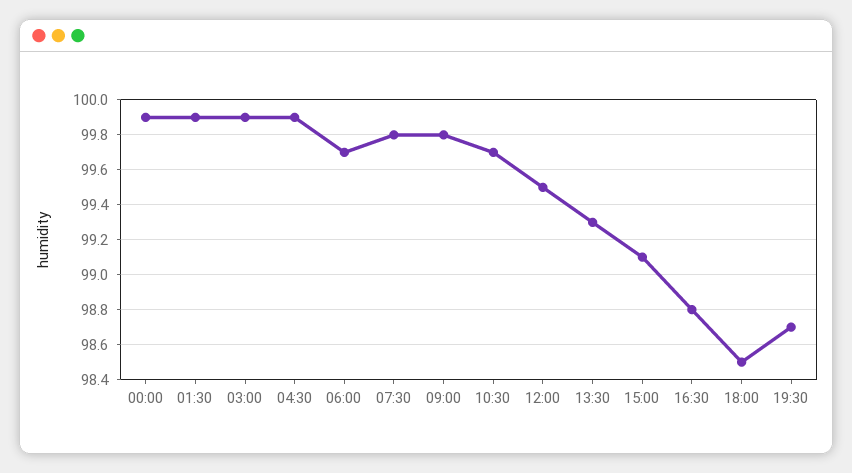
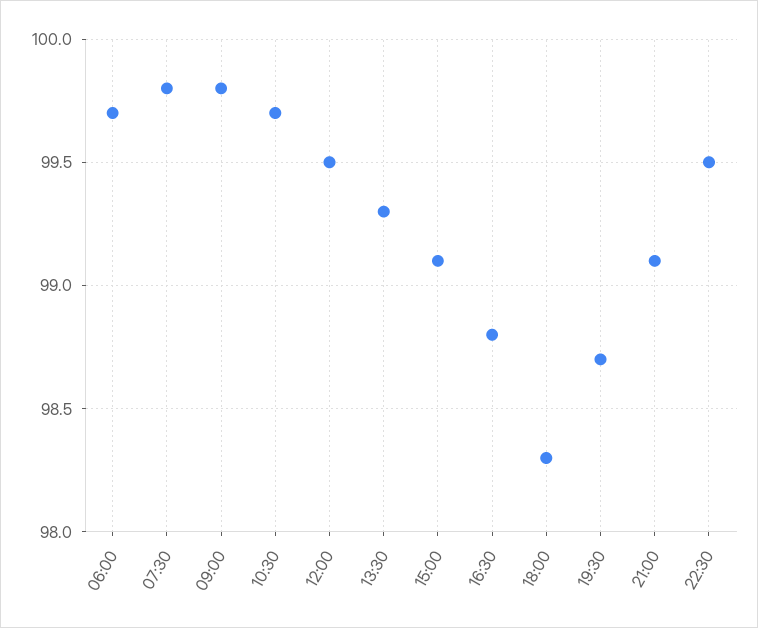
00:00: 99.9 -> none
01:30: 99.9 -> none
03:00: 99.9 -> none
04:30: 99.9 -> none
18:00: 98.5 -> 98.3
21:00: none -> 99.1
22:30: none -> 99.5

